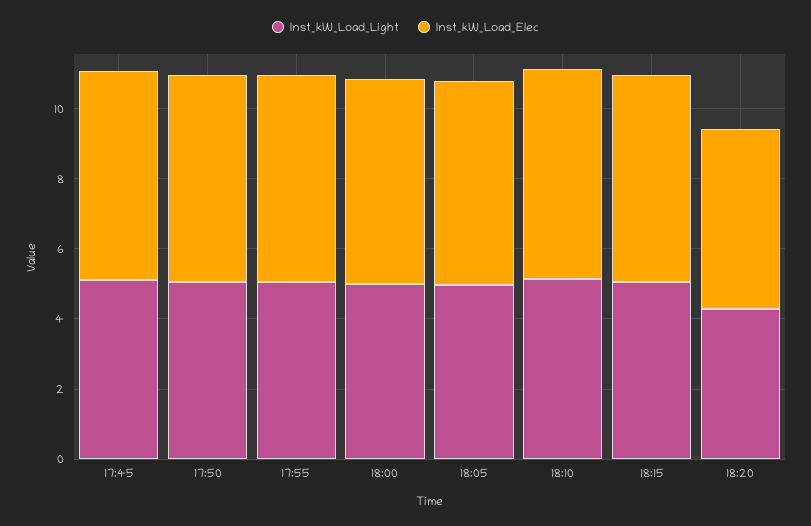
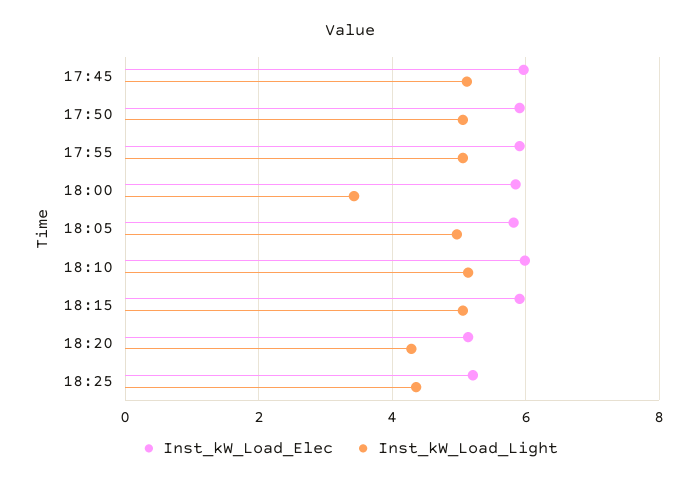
Inst_kW_Load_Light, 18:00: 5 -> 3.4
Inst_kW_Load_Elec, 18:25: none -> 5.2
Inst_kW_Load_Light, 18:25: none -> 4.4

